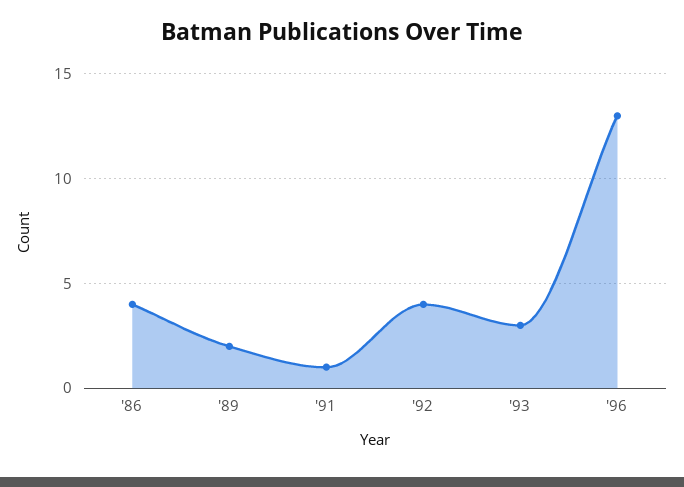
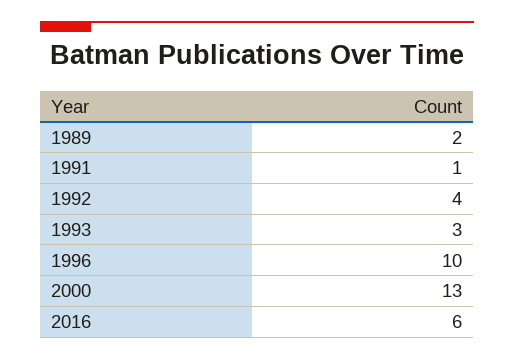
'86: 4 -> none
'96: 13 -> 10
2000: none -> 13
2016: none -> 6

